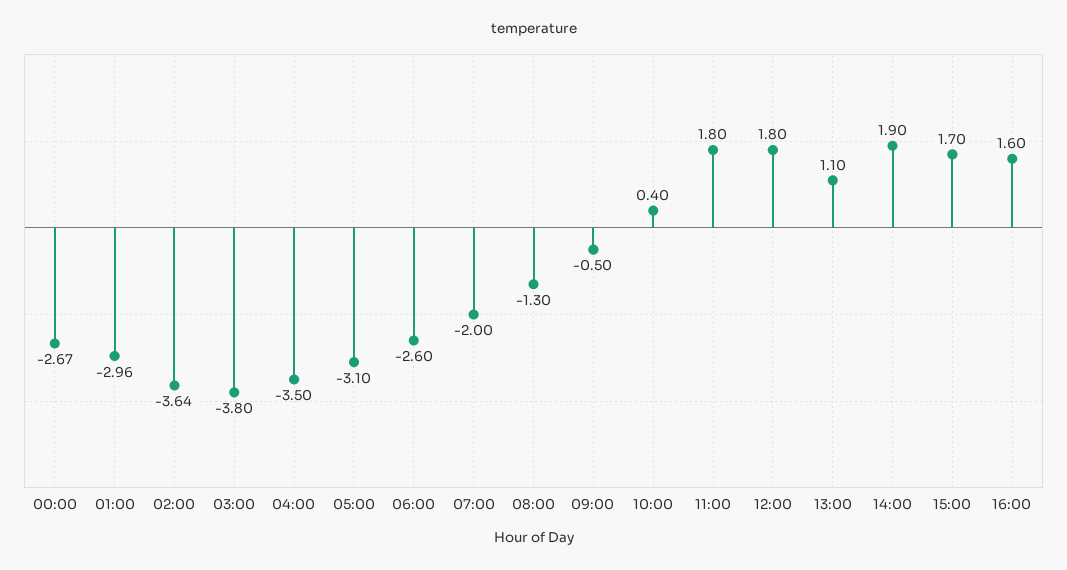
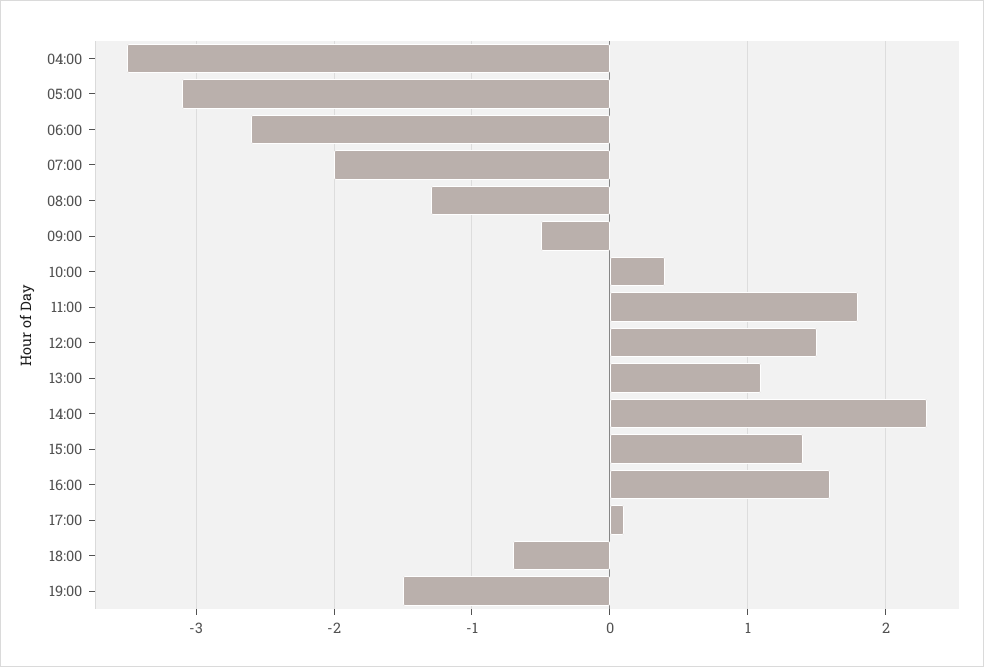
00:00: -2.67 -> none
01:00: -2.96 -> none
02:00: -3.64 -> none
03:00: -3.8 -> none
12:00: 1.8 -> 1.5
14:00: 1.9 -> 2.3
15:00: 1.7 -> 1.4
17:00: none -> 0.1
18:00: none -> -0.7
19:00: none -> -1.5

